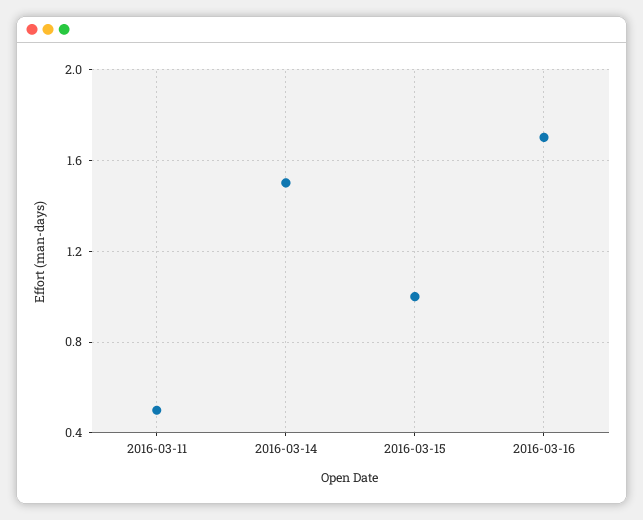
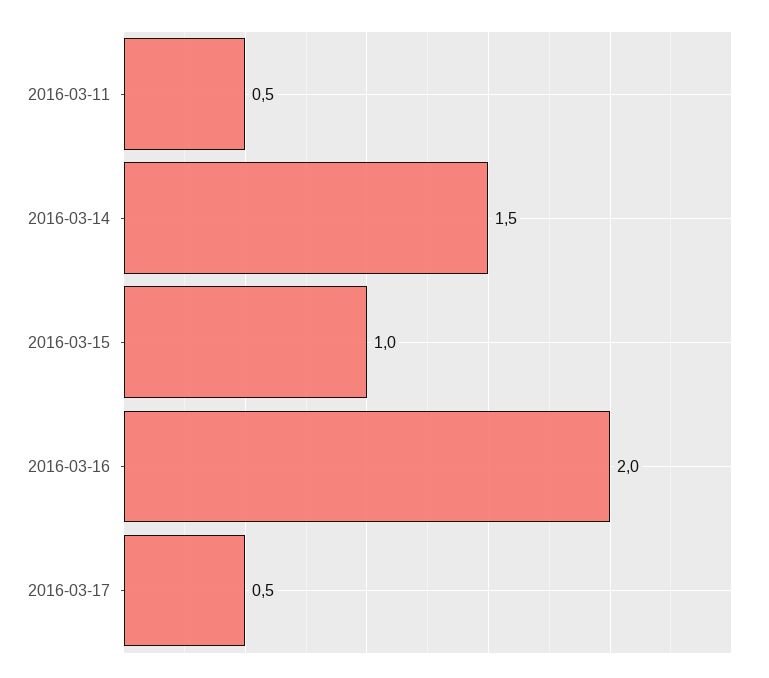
2016-03-16: 1.7 -> 2
2016-03-17: none -> 0.5

